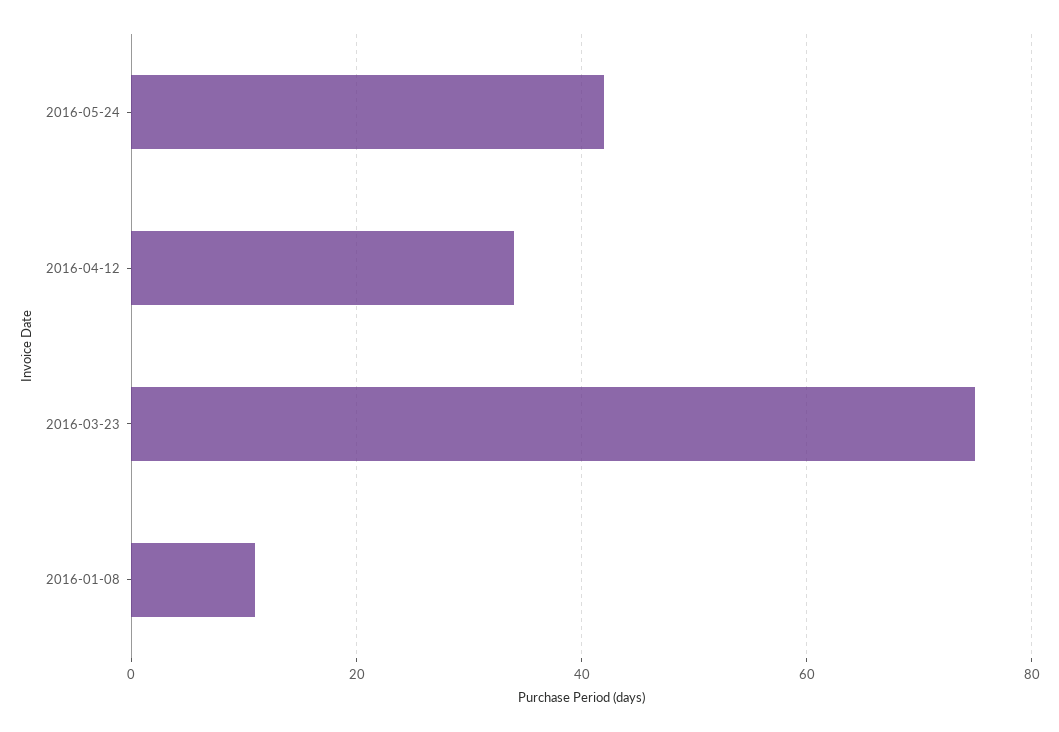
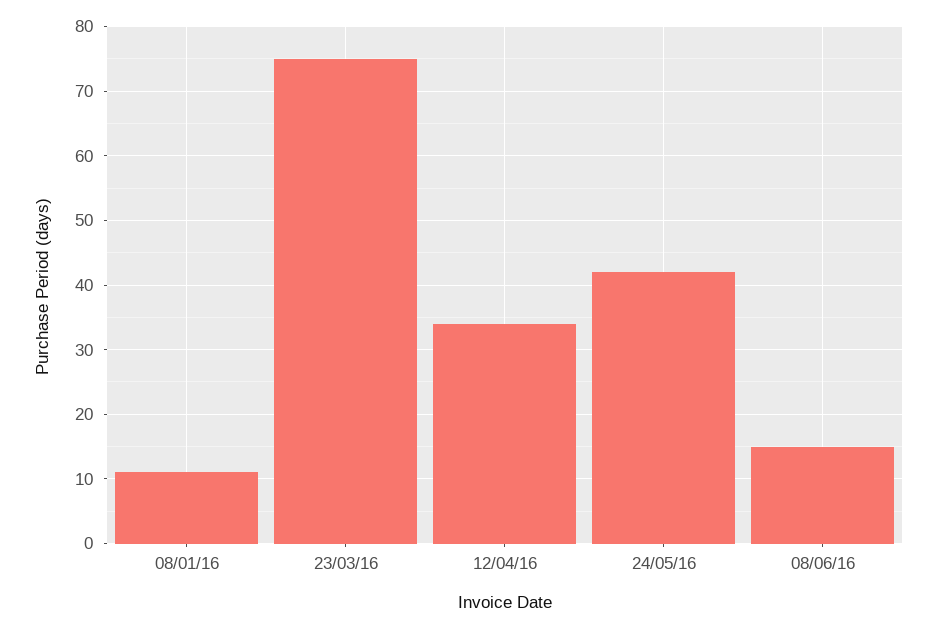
08/06/16: none -> 15

